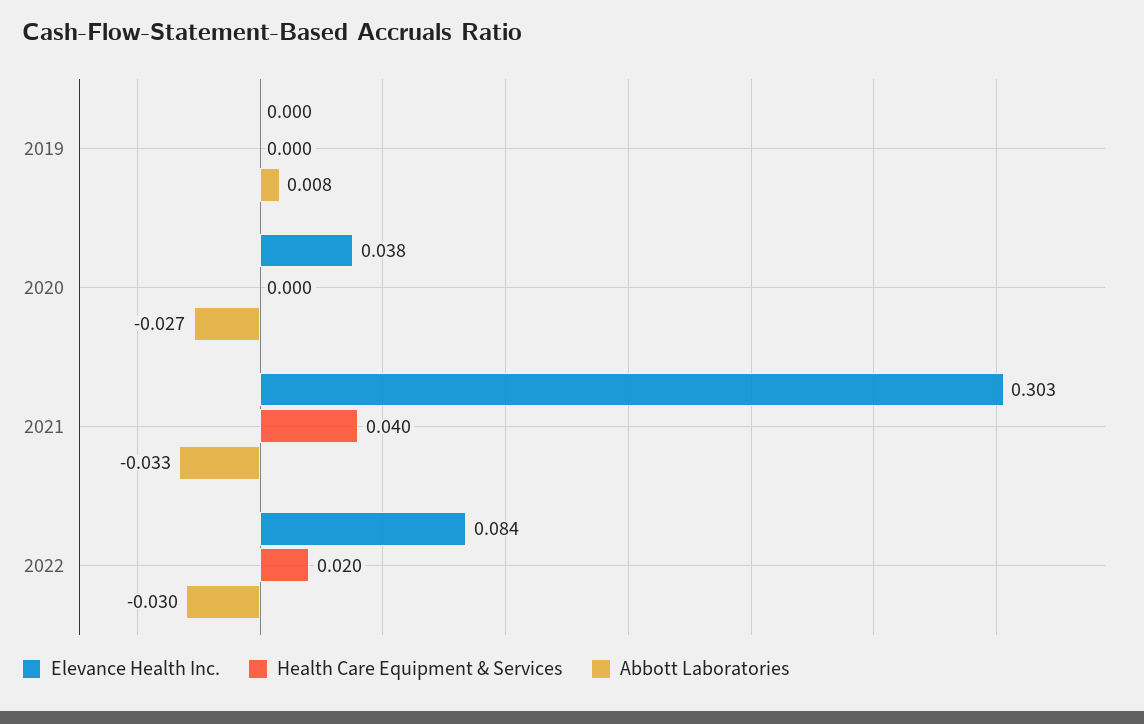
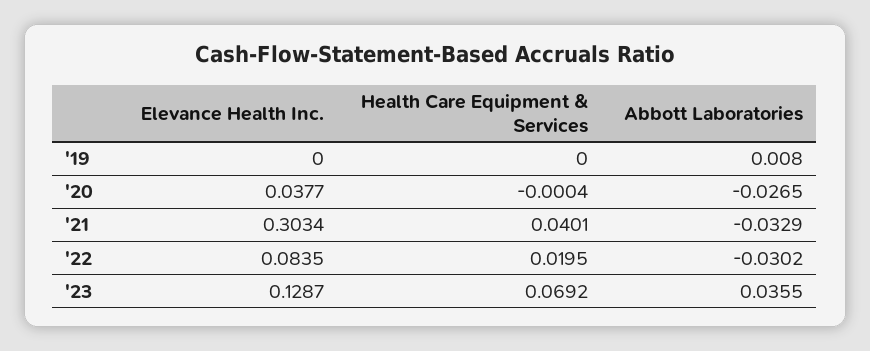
Elevance Health Inc., '23: none -> 0.1287
Health Care Equipment & Services, '23: none -> 0.0692
Abbott Laboratories, '23: none -> 0.0355

